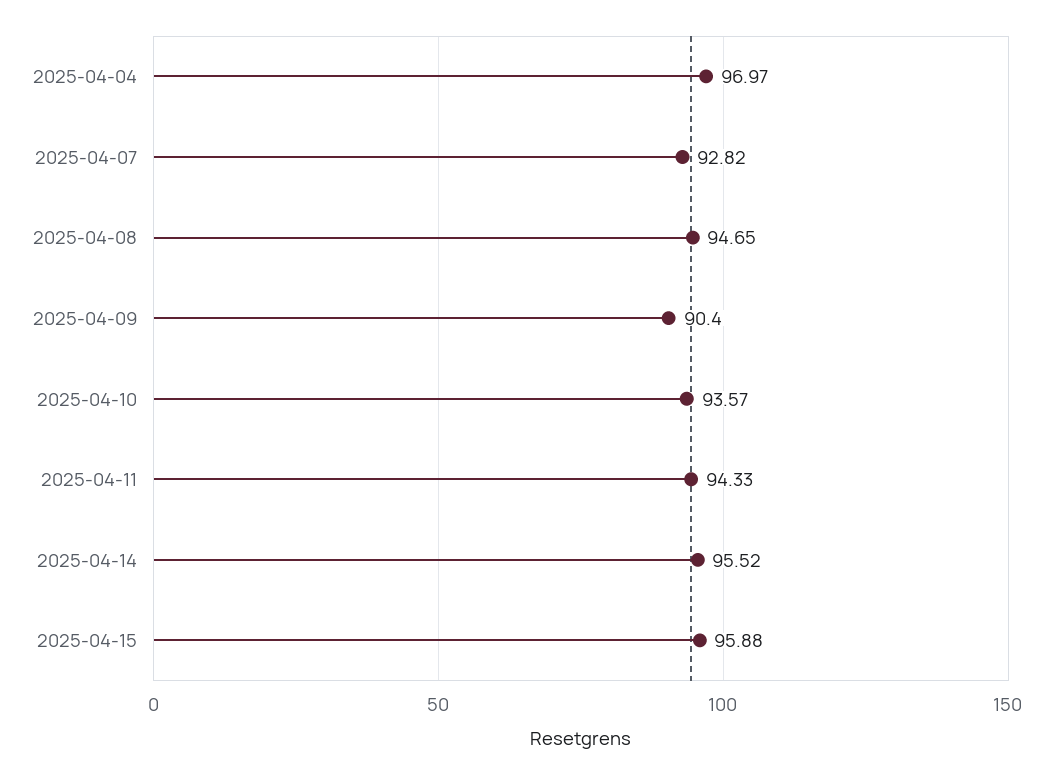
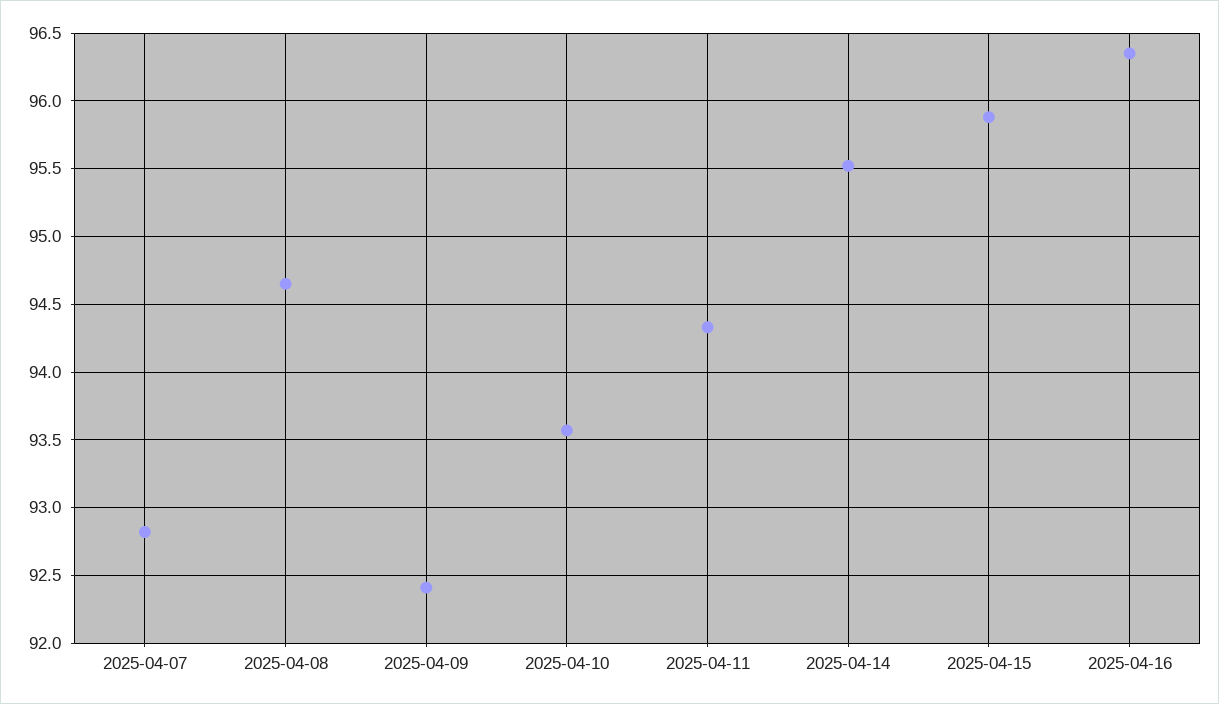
2025-04-04: 96.97 -> none
2025-04-09: 90.4 -> 92.4
2025-04-16: none -> 96.35

